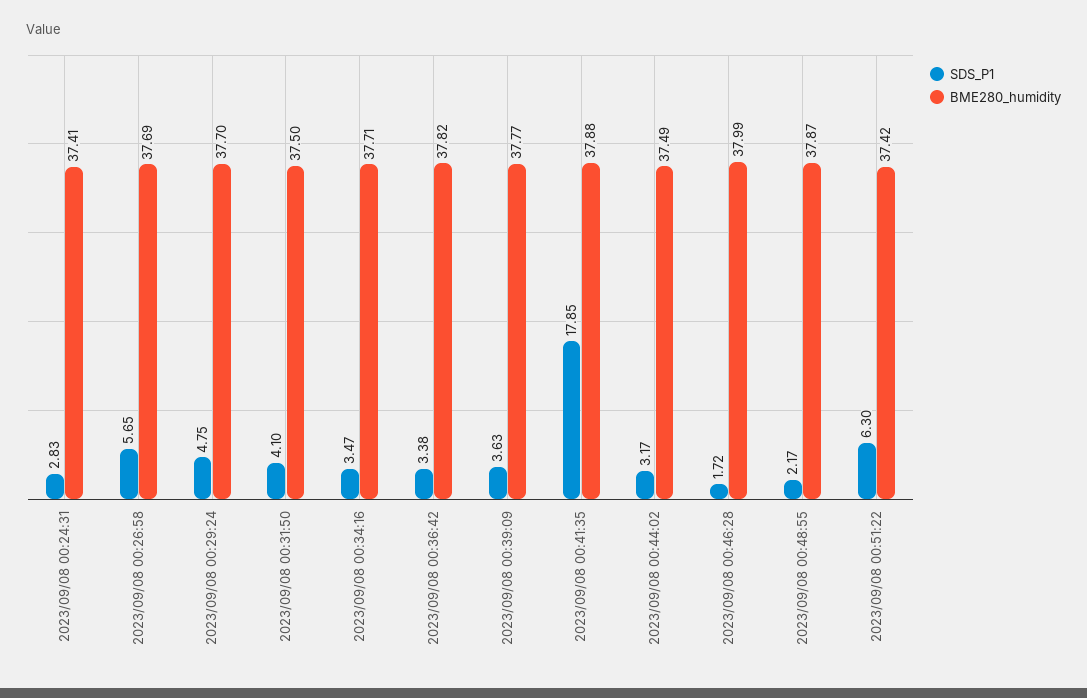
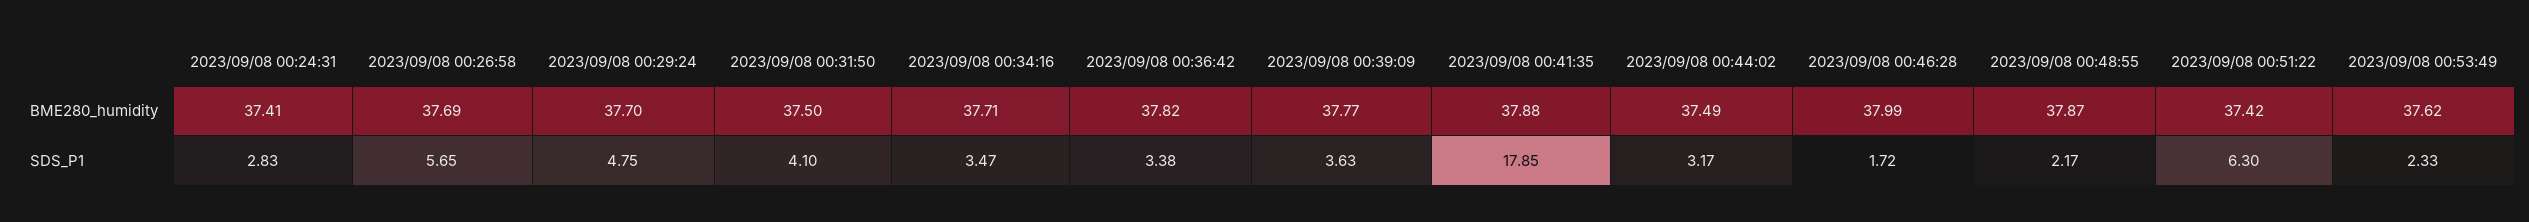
BME280_humidity, 2023/09/08 00:53:49: none -> 37.62
SDS_P1, 2023/09/08 00:53:49: none -> 2.33

